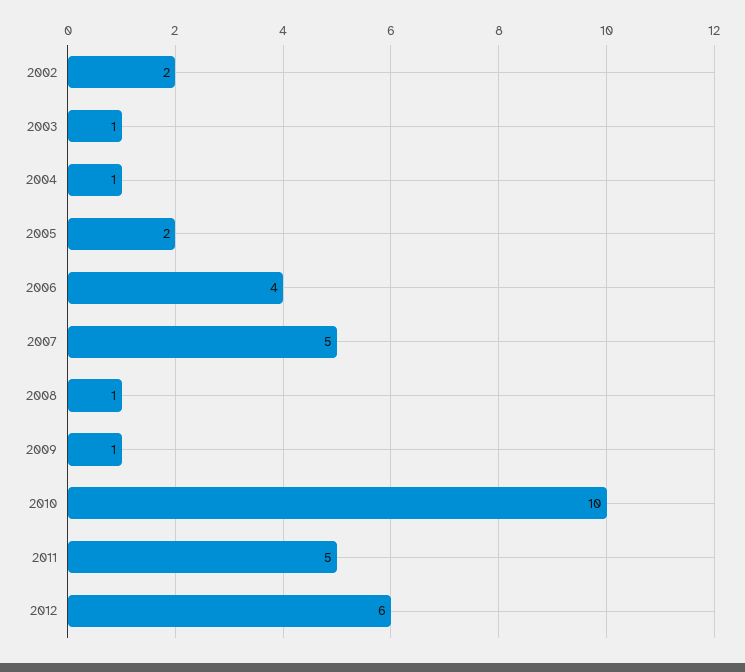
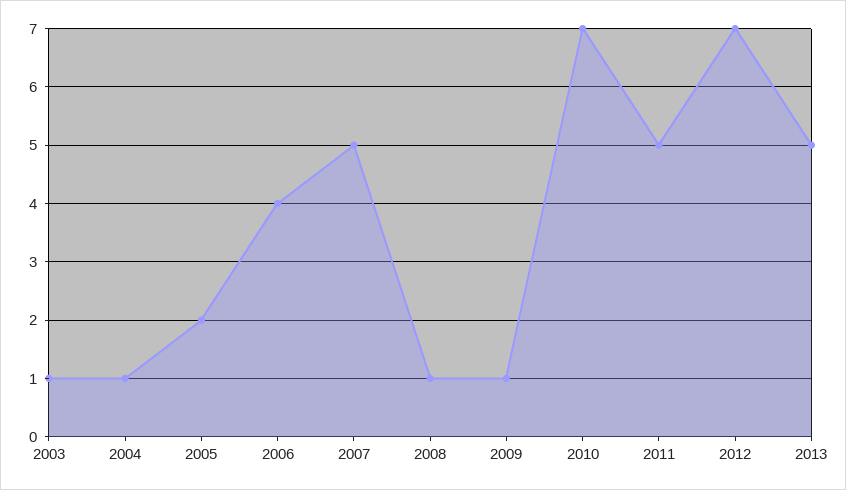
2002: 2 -> none
2010: 10 -> 7
2012: 6 -> 7
2013: none -> 5

